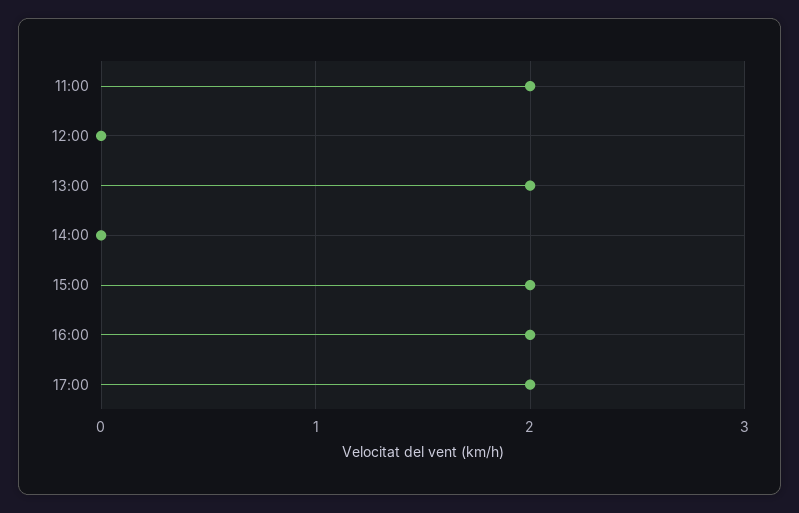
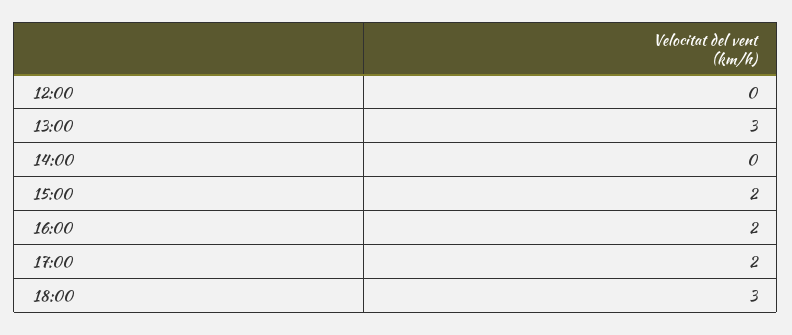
11:00: 2 -> none
13:00: 2 -> 3
18:00: none -> 3

